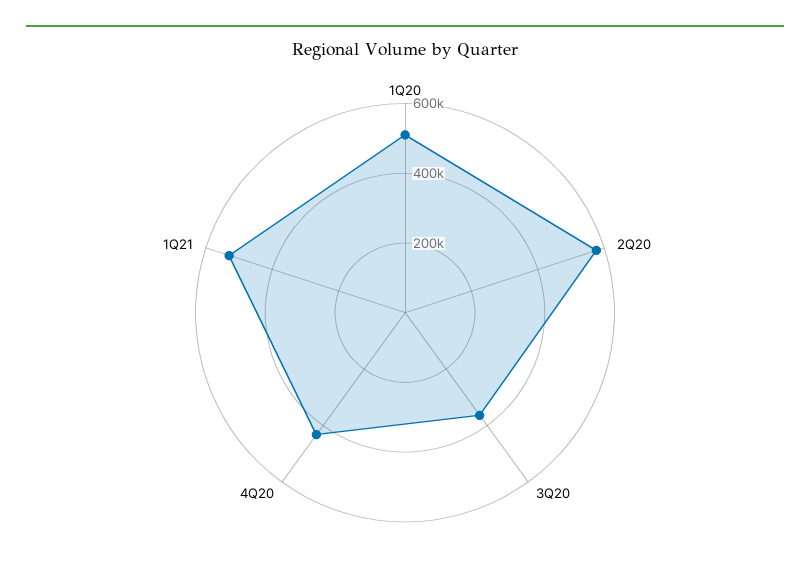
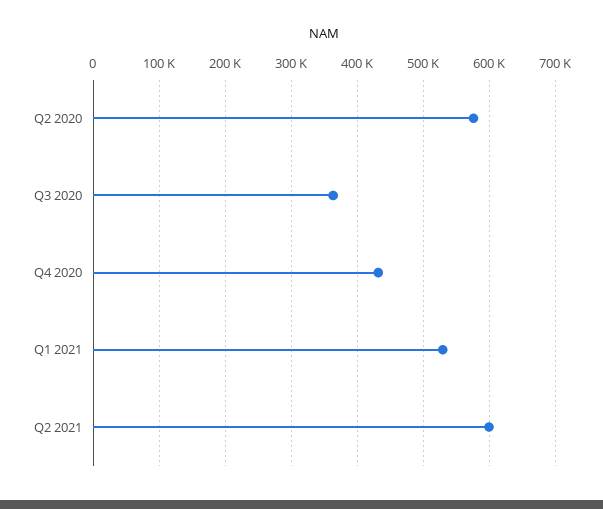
1Q20: 500000 -> none
Q2 2021: none -> 600000

